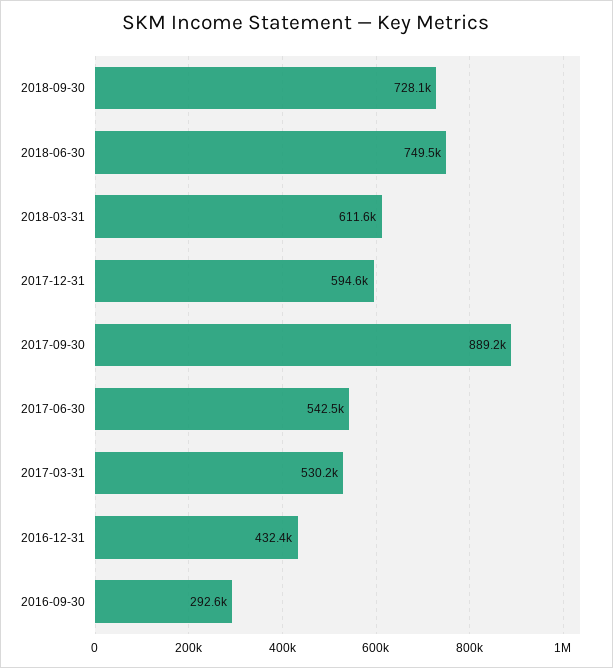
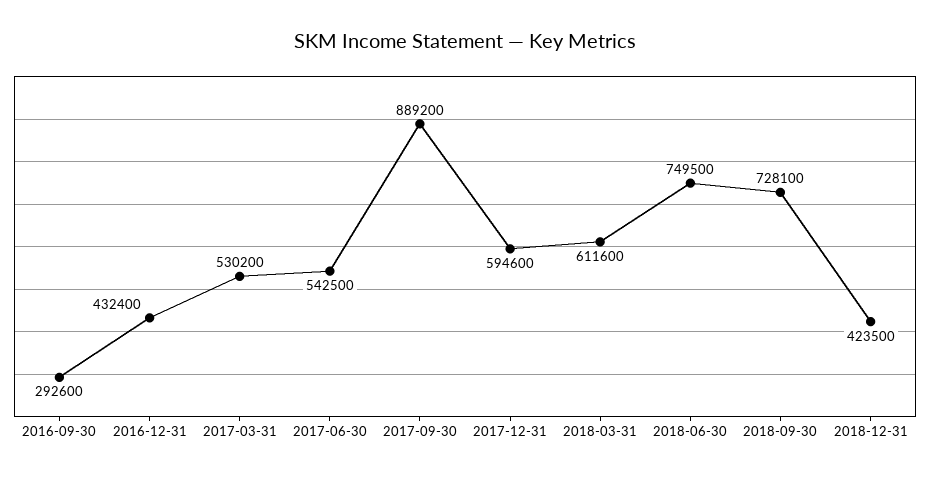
2018-12-31: none -> 423500

